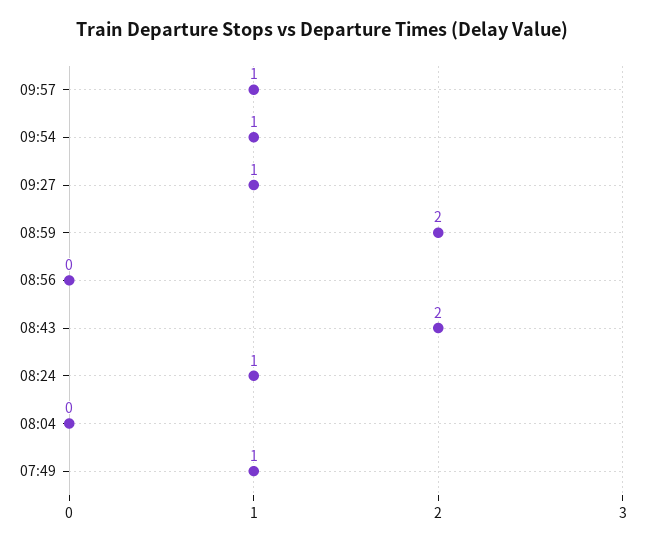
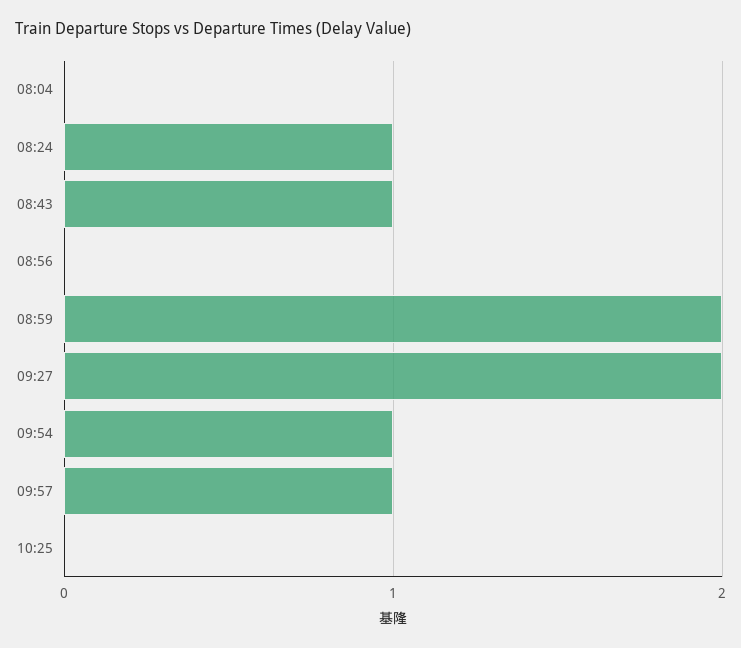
09:27: 1 -> 2
08:43: 2 -> 1
07:49: 1 -> none
10:25: none -> 0

